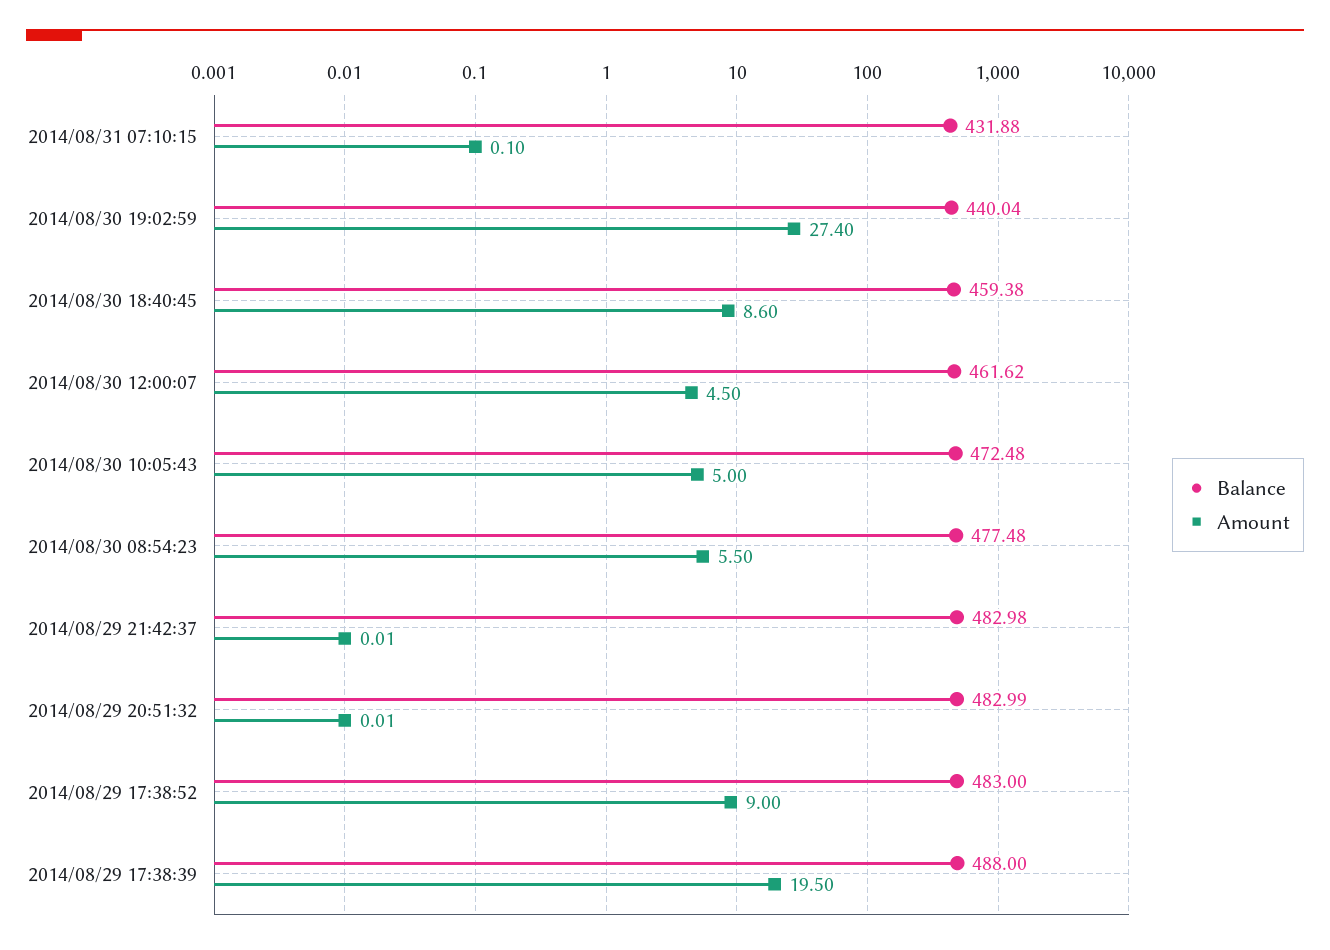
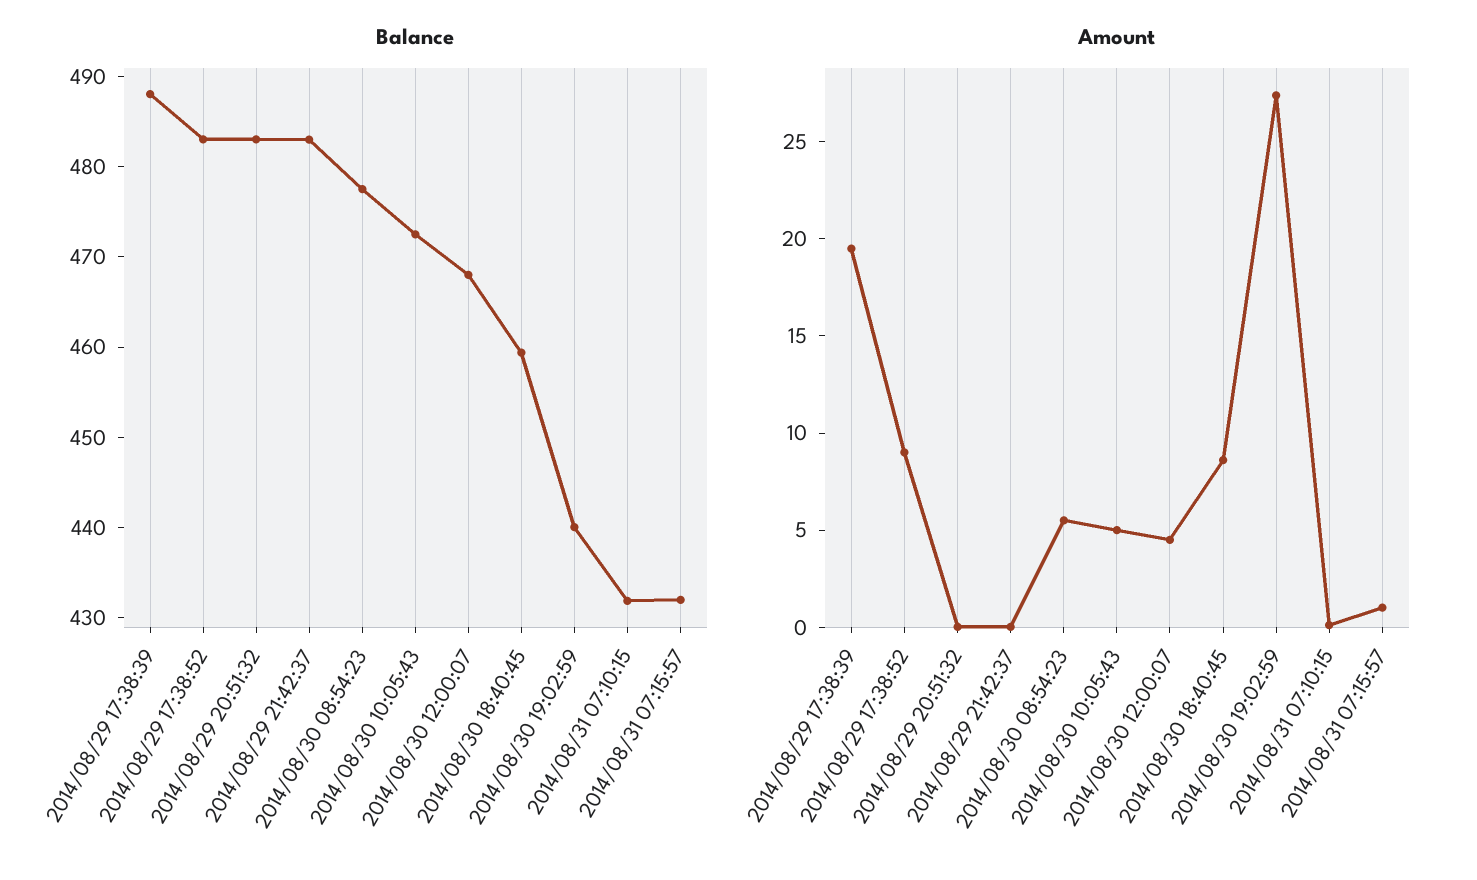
Balance, 2014/08/30 12:00:07: 461.62 -> 468
Balance, 2014/08/31 07:15:57: none -> 432
Amount, 2014/08/31 07:15:57: none -> 1

